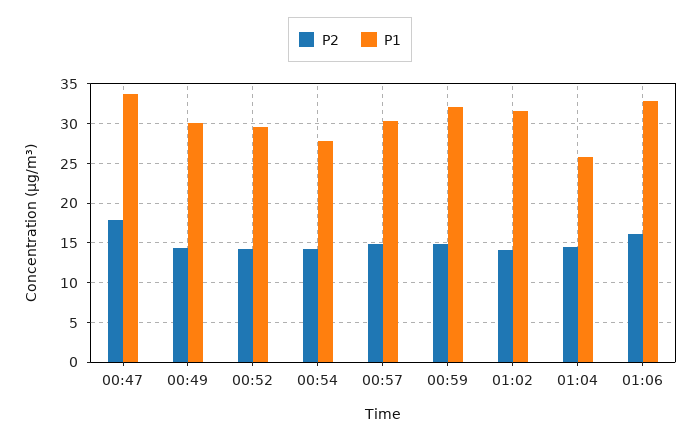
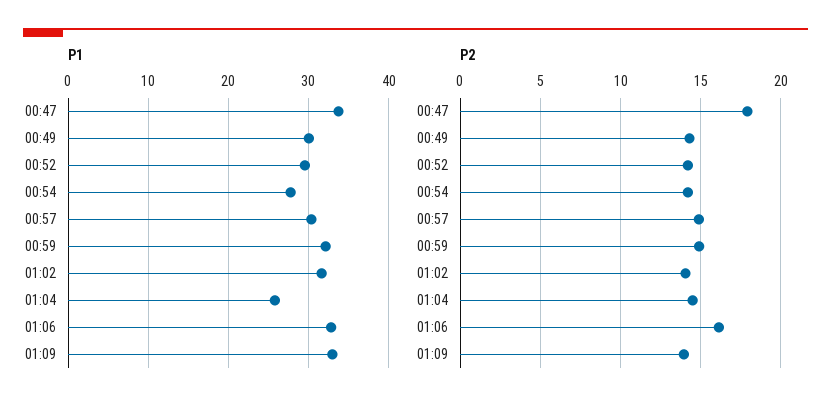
P1, 01:09: none -> 33
P2, 01:09: none -> 14

